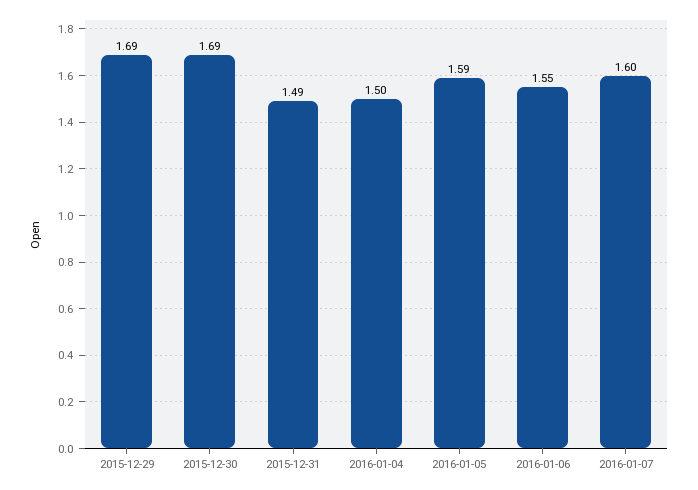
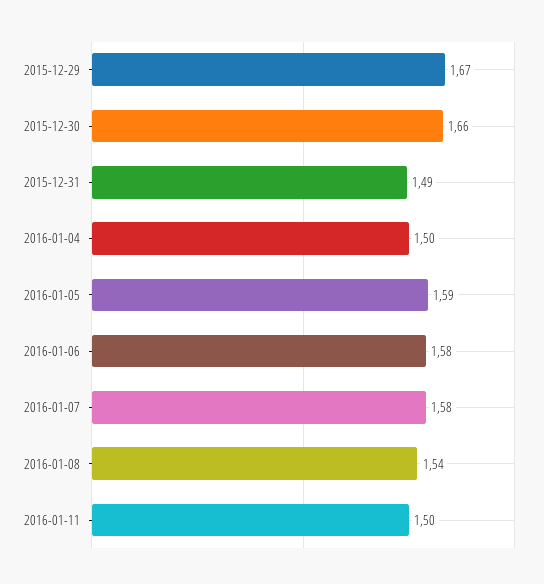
2015-12-29: 1.69 -> 1.67
2015-12-30: 1.69 -> 1.66
2016-01-06: 1.55 -> 1.58
2016-01-07: 1.6 -> 1.58
2016-01-08: none -> 1.54
2016-01-11: none -> 1.5

